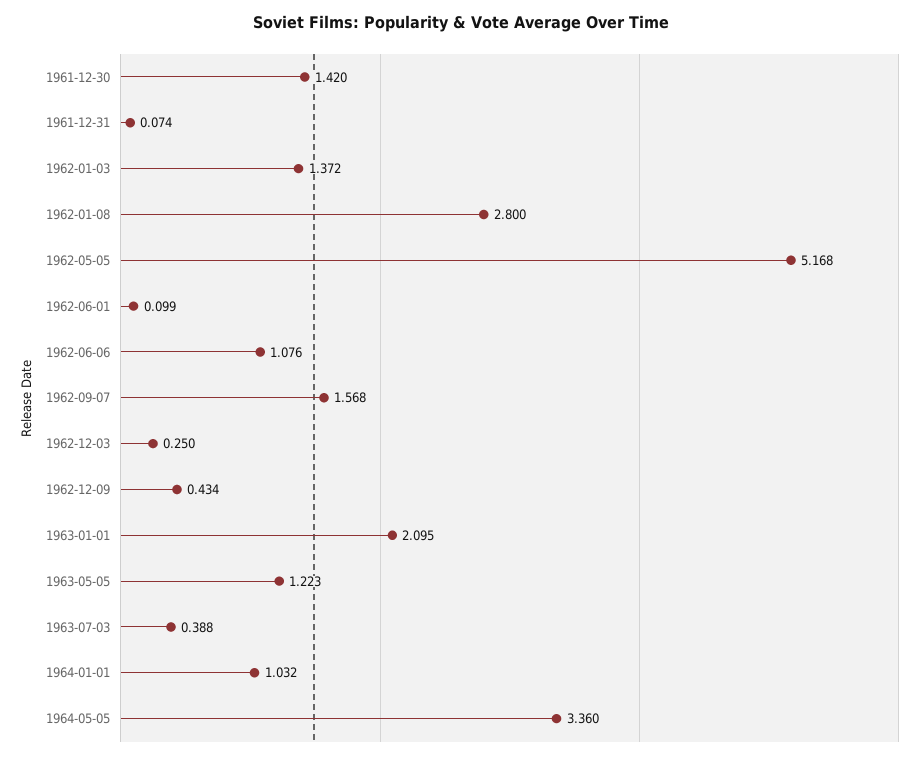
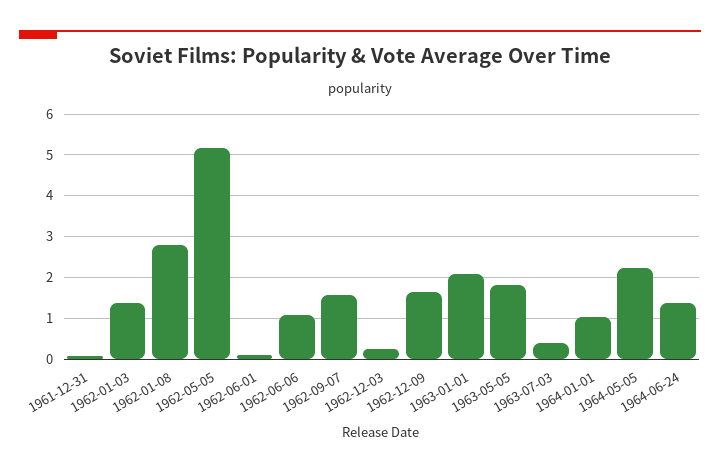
1961-12-30: 1.42 -> none
1962-12-09: 0.434 -> 1.6
1963-05-05: 1.223 -> 1.8
1964-05-05: 3.36 -> 2.2
1964-06-24: none -> 1.4

